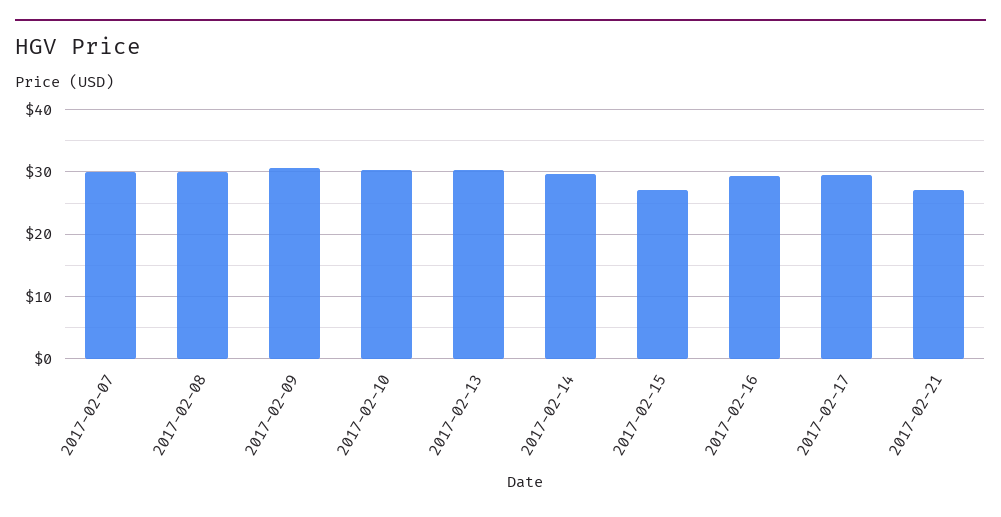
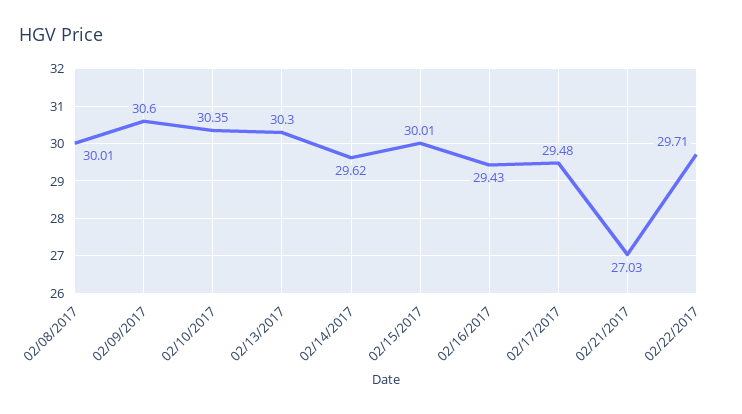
2017-02-07: 30 -> none
2017-02-15: 27 -> 30.01
02/22/2017: none -> 29.71

